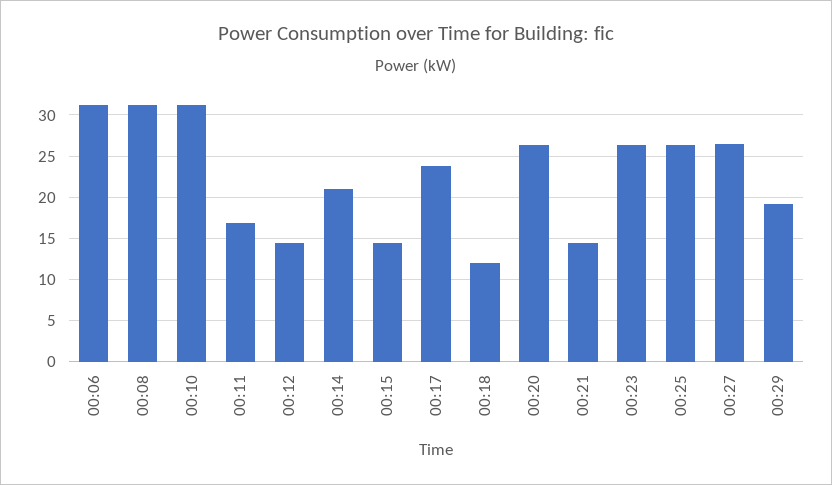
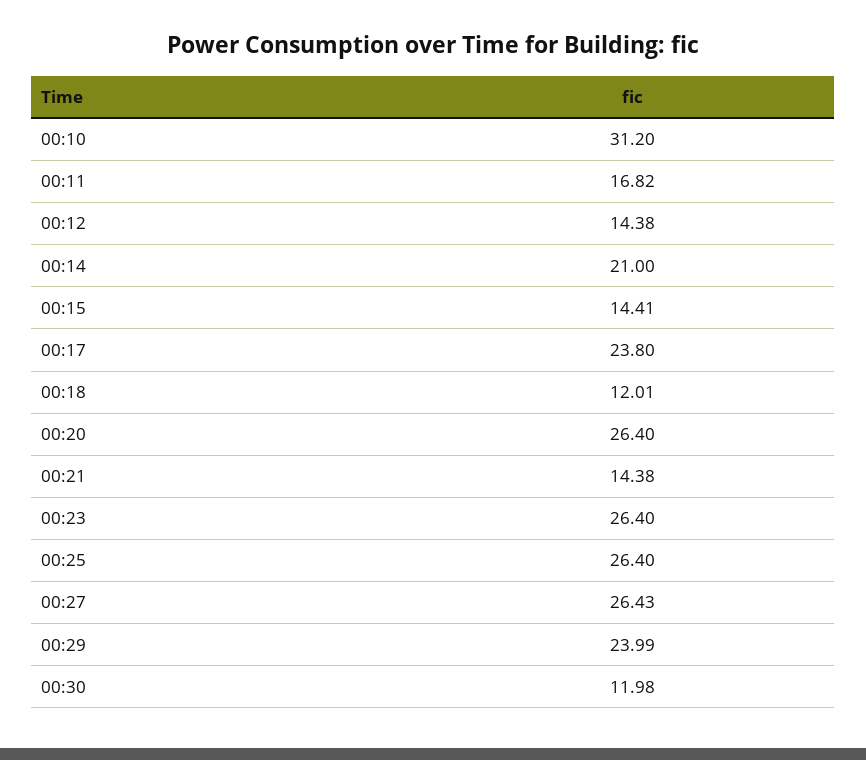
00:06: 31 -> none
00:08: 31 -> none
00:29: 19 -> 23.99
00:30: none -> 11.98

